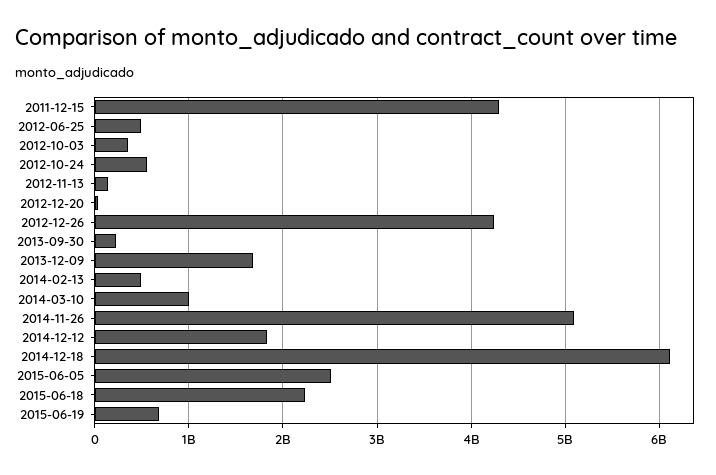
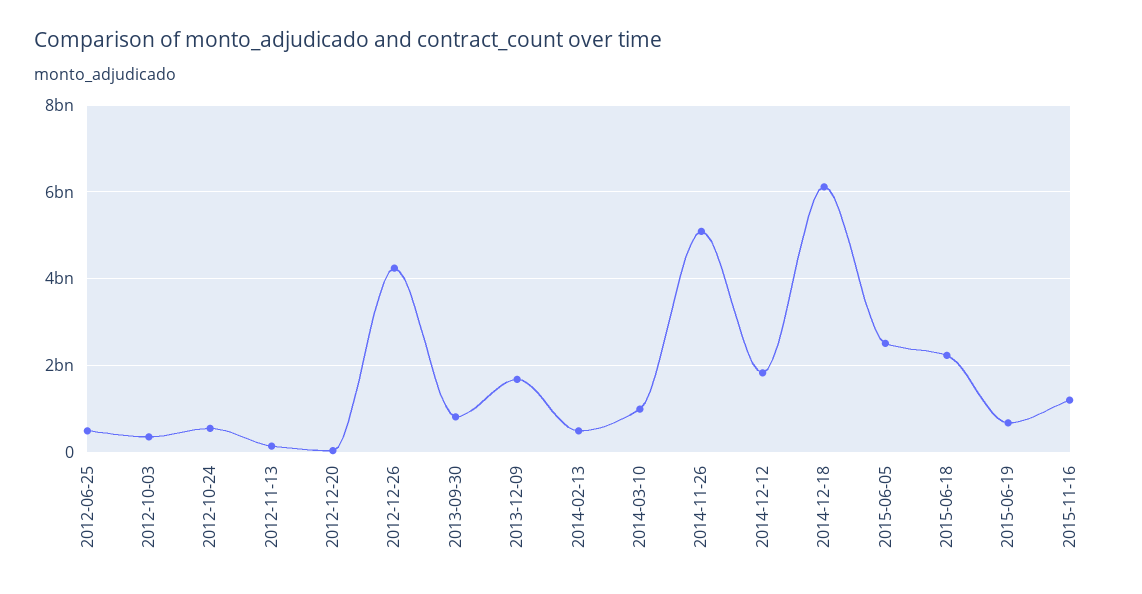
2011-12-15: 4300000000 -> none
2013-09-30: 200000000 -> 800000000
2015-11-16: none -> 1200000000

